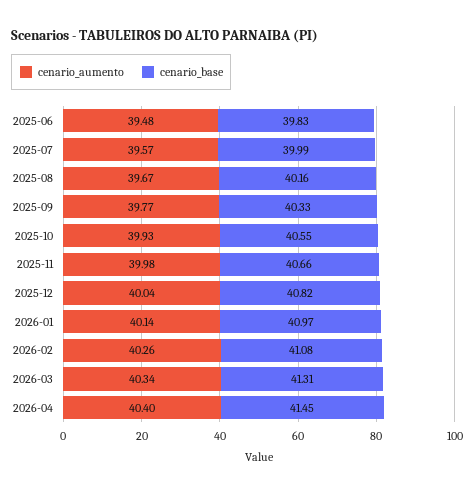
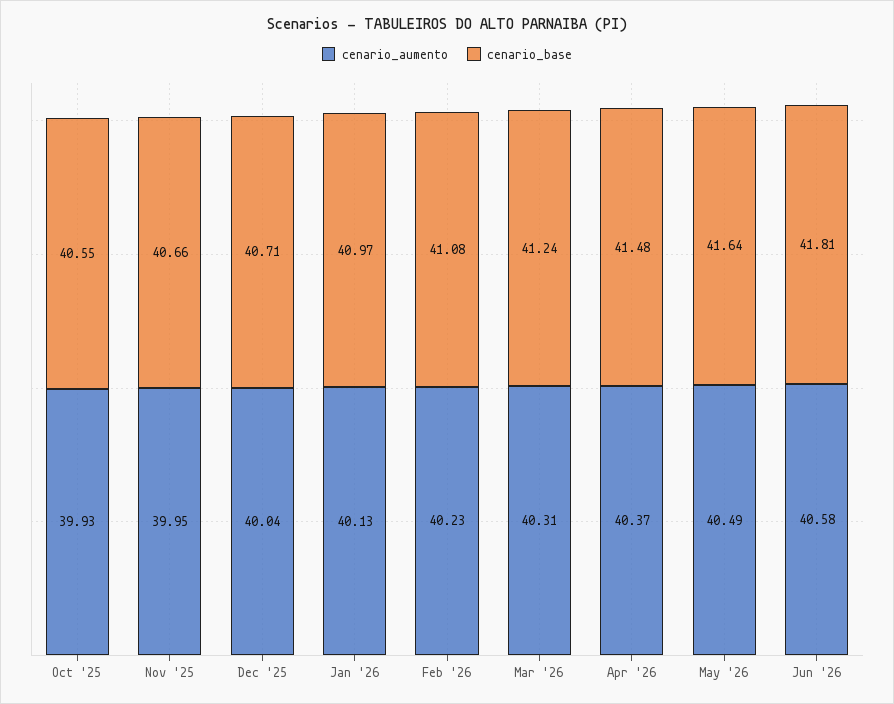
cenario_aumento, 2025-06: 39.48 -> none
cenario_base, 2025-06: 39.83 -> none
cenario_aumento, 2025-07: 39.57 -> none
cenario_base, 2025-07: 39.99 -> none
cenario_aumento, 2025-08: 39.67 -> none
cenario_base, 2025-08: 40.16 -> none
cenario_aumento, 2025-09: 39.77 -> none
cenario_base, 2025-09: 40.33 -> none
cenario_aumento, 2025-11: 39.98 -> 39.95
cenario_base, 2025-12: 40.82 -> 40.71
cenario_aumento, 2026-01: 40.14 -> 40.13
cenario_aumento, 2026-02: 40.26 -> 40.23
cenario_aumento, 2026-03: 40.34 -> 40.31
cenario_base, 2026-03: 41.31 -> 41.24
cenario_aumento, 2026-04: 40.4 -> 40.37
cenario_base, 2026-04: 41.45 -> 41.48
cenario_aumento, May '26: none -> 40.49
cenario_base, May '26: none -> 41.64
cenario_aumento, Jun '26: none -> 40.58
cenario_base, Jun '26: none -> 41.81

